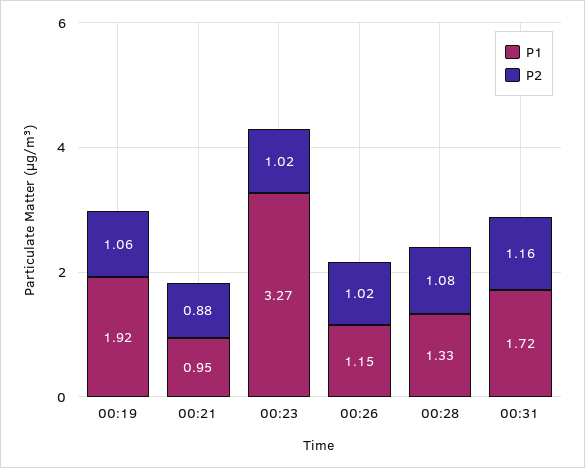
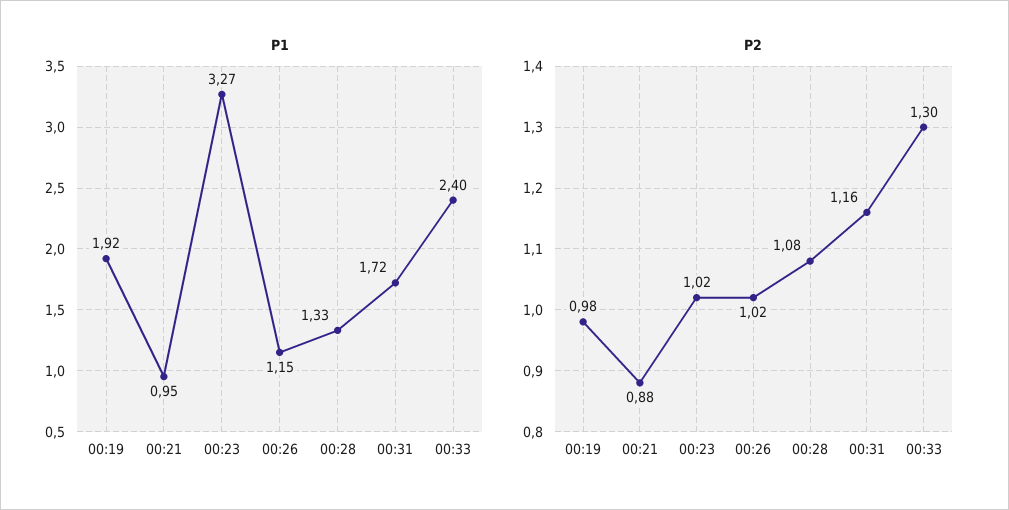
P2, 00:19: 1.06 -> 0.98
P1, 00:33: none -> 2.4
P2, 00:33: none -> 1.3

